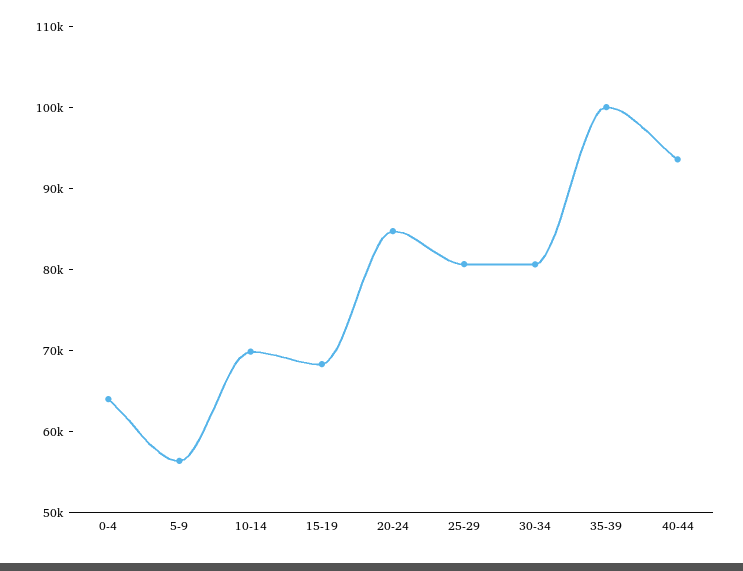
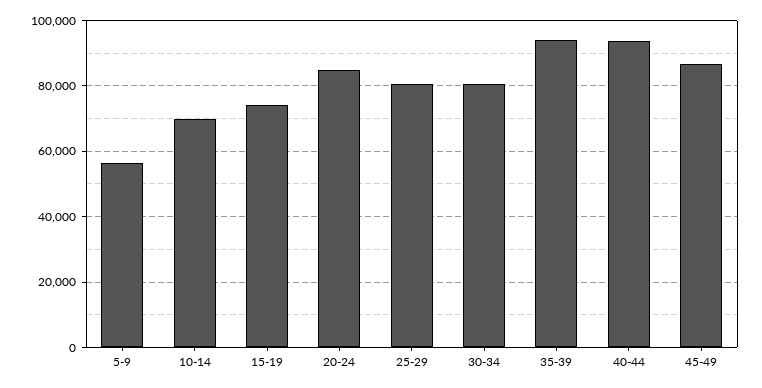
0-4: 64000 -> none
15-19: 68000 -> 74000
35-39: 100000 -> 94000
45-49: none -> 86000

